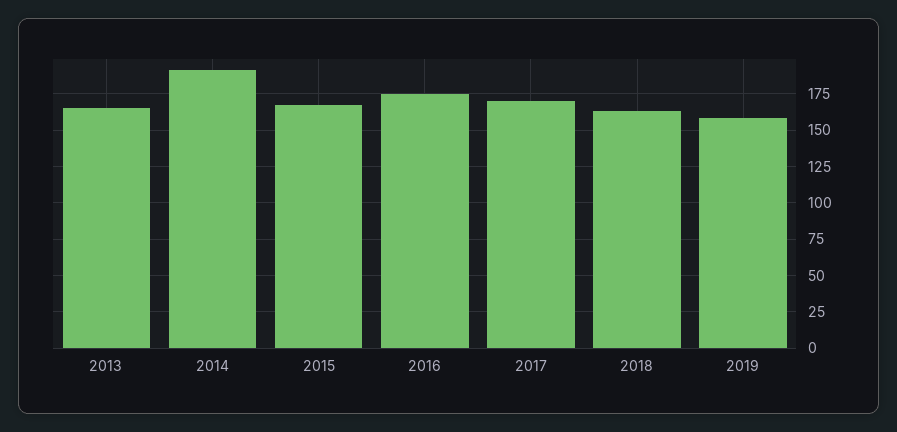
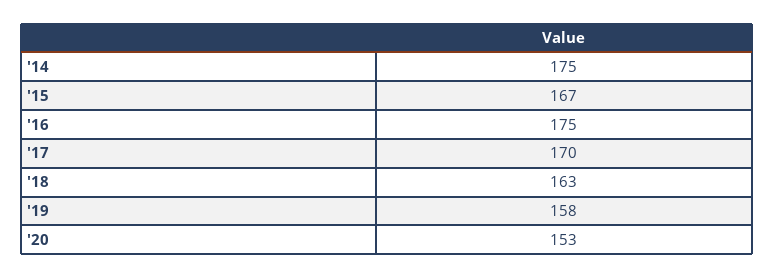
2013: 165 -> none
2014: 190 -> 175
'20: none -> 153

